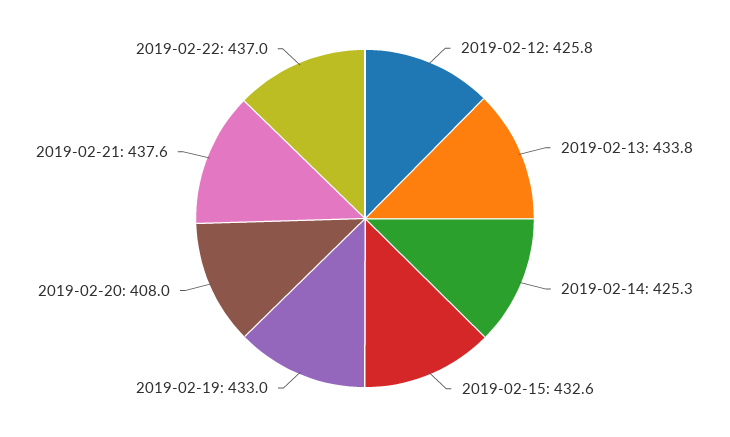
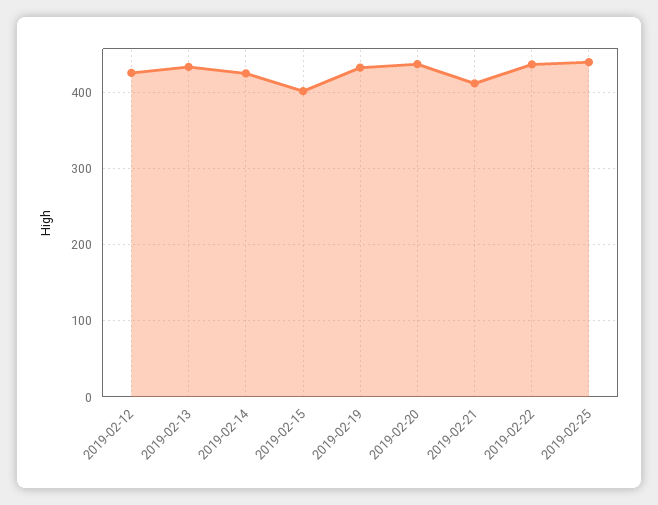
2019-02-15: 432.6 -> 400
2019-02-20: 408 -> 440
2019-02-21: 437.6 -> 410
2019-02-25: none -> 440

